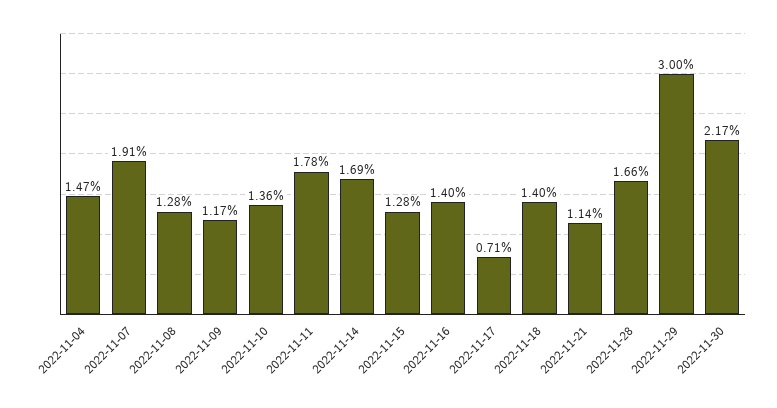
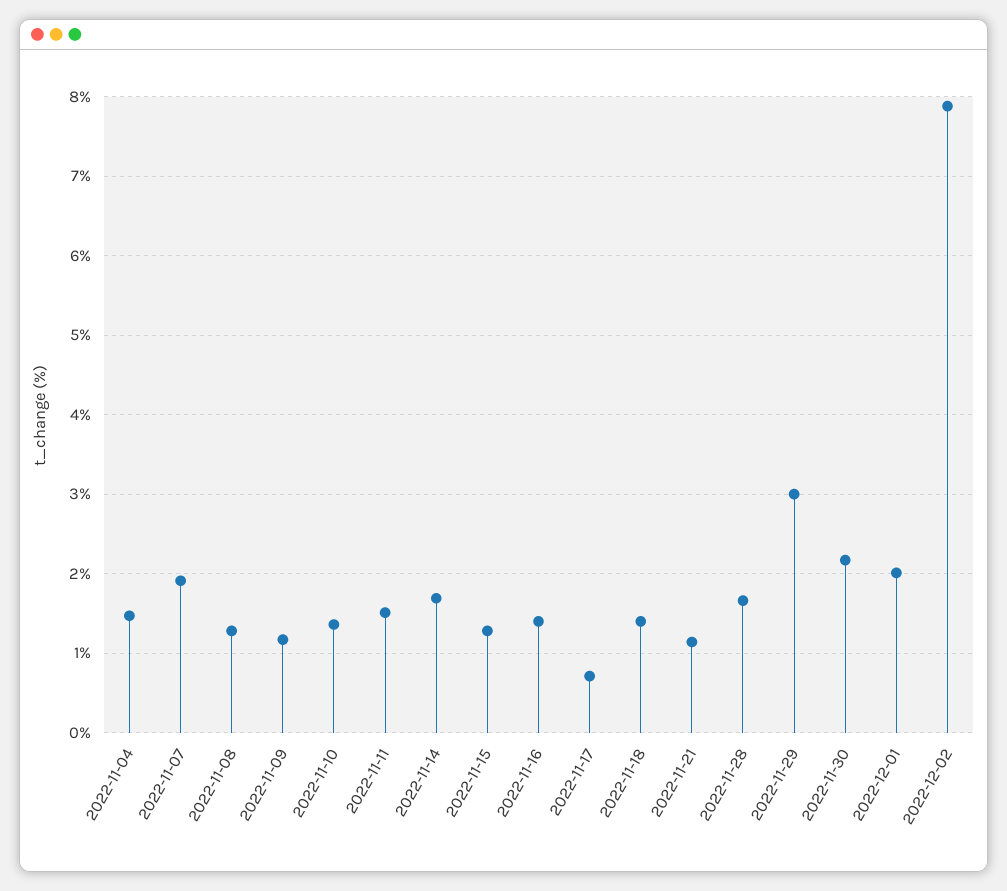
2022-11-11: 1.78 -> 1.5
2022-12-01: none -> 2
2022-12-02: none -> 7.9

